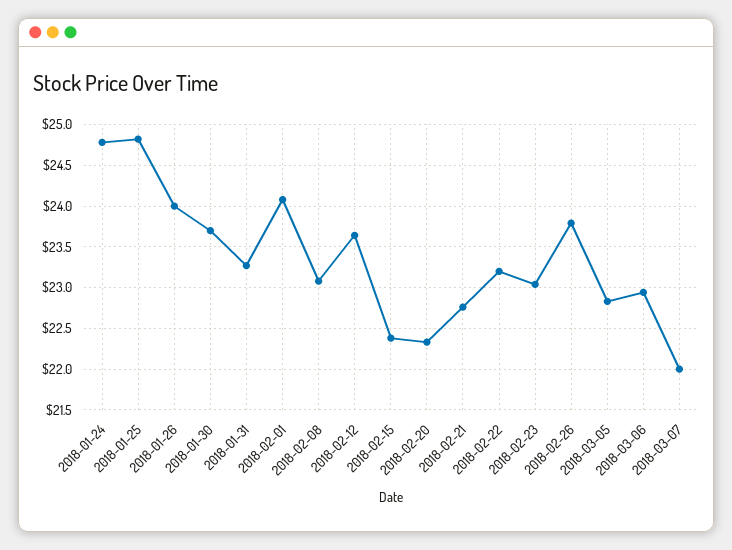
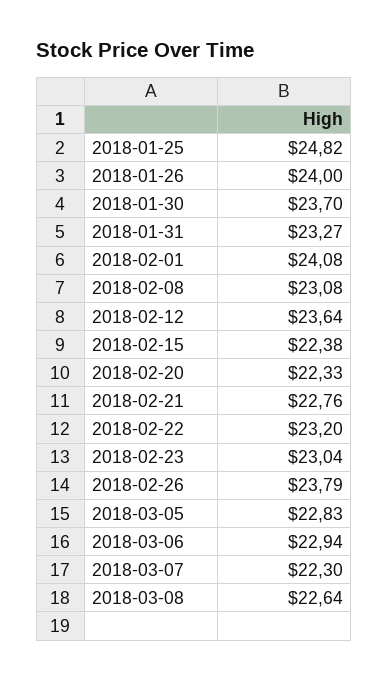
2018-01-24: 24.8 -> none
2018-03-07: 22 -> 22.3
2018-03-08: none -> 22.64

